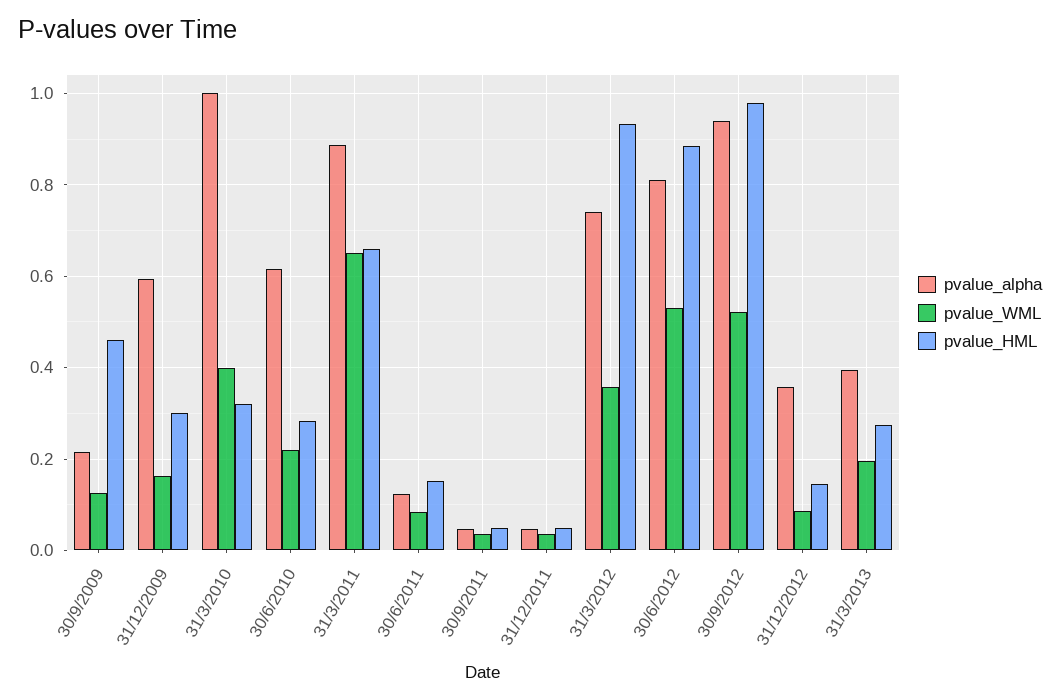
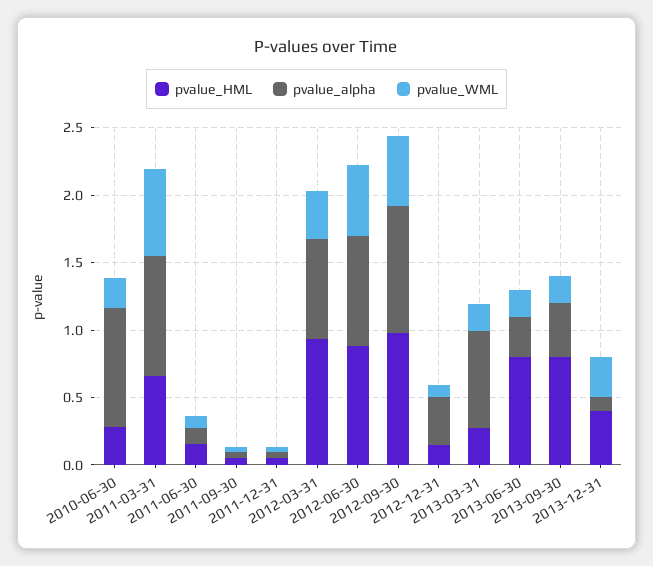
pvalue_alpha, 30/9/2009: 0.22 -> none
pvalue_WML, 30/9/2009: 0.12 -> none
pvalue_HML, 30/9/2009: 0.46 -> none
pvalue_alpha, 31/12/2009: 0.6 -> none
pvalue_WML, 31/12/2009: 0.16 -> none
pvalue_HML, 31/12/2009: 0.3 -> none
pvalue_alpha, 31/3/2010: 1 -> none
pvalue_WML, 31/3/2010: 0.4 -> none
pvalue_HML, 31/3/2010: 0.32 -> none
pvalue_alpha, 30/6/2010: 0.62 -> 0.9
pvalue_alpha, 31/3/2013: 0.4 -> 0.7
pvalue_HML, 2013-06-30: none -> 0.8
pvalue_alpha, 2013-06-30: none -> 0.3
pvalue_WML, 2013-06-30: none -> 0.2
pvalue_HML, 2013-09-30: none -> 0.8
pvalue_alpha, 2013-09-30: none -> 0.4
pvalue_WML, 2013-09-30: none -> 0.2
pvalue_HML, 2013-12-31: none -> 0.4
pvalue_alpha, 2013-12-31: none -> 0.1
pvalue_WML, 2013-12-31: none -> 0.3

